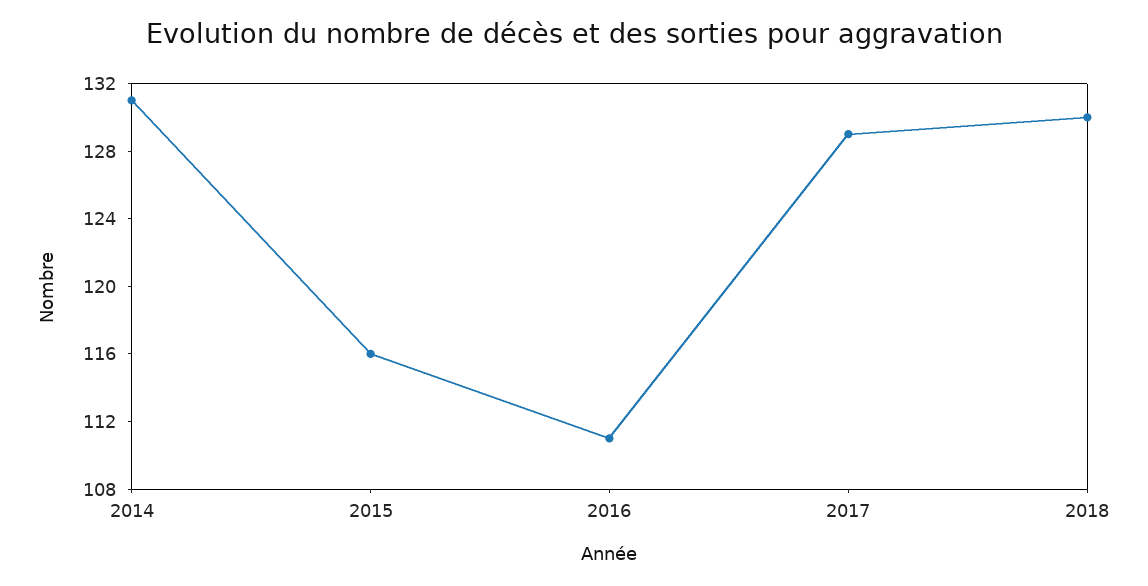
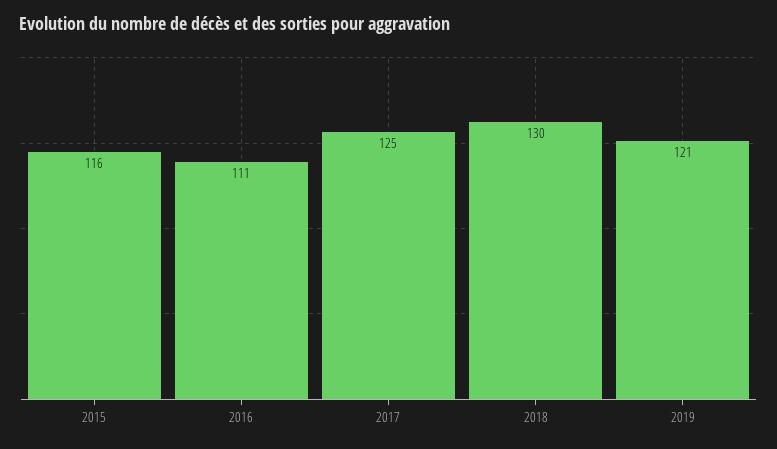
2014: 131 -> none
2017: 129 -> 125
2019: none -> 121

